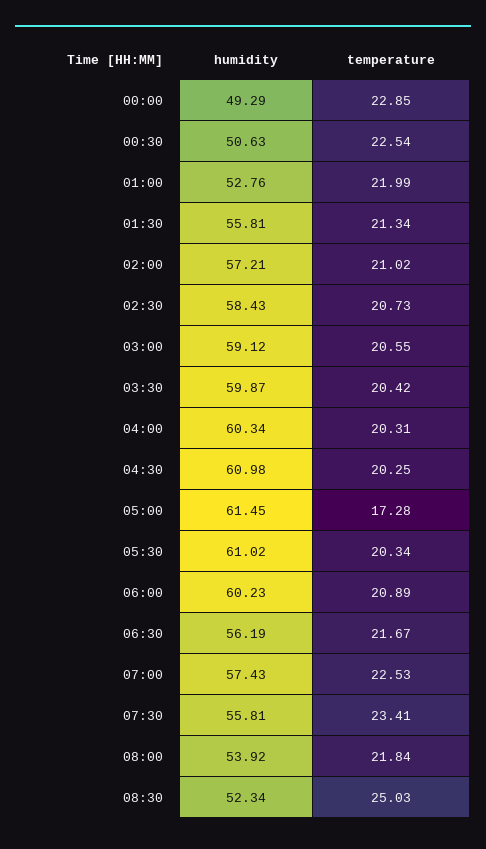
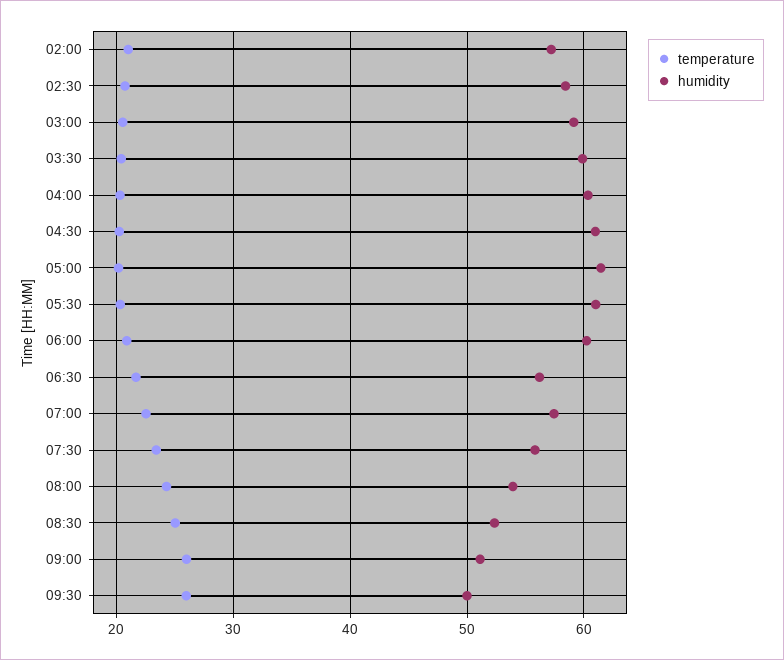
humidity, 00:00: 49.29 -> none
temperature, 00:00: 22.85 -> none
humidity, 00:30: 50.63 -> none
temperature, 00:30: 22.54 -> none
humidity, 01:00: 52.76 -> none
temperature, 01:00: 21.99 -> none
humidity, 01:30: 55.81 -> none
temperature, 01:30: 21.34 -> none
temperature, 05:00: 17.28 -> 20
temperature, 08:00: 21.84 -> 24
temperature, 09:00: none -> 26
humidity, 09:00: none -> 51
temperature, 09:30: none -> 26
humidity, 09:30: none -> 50

